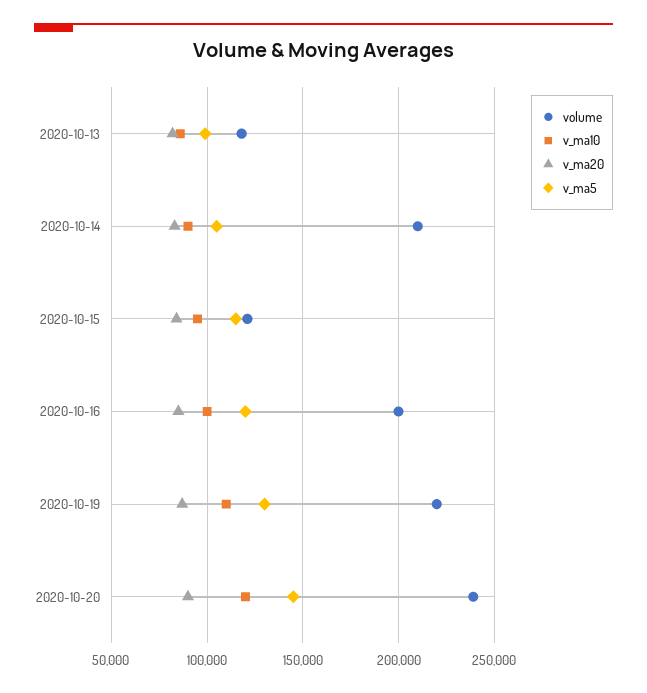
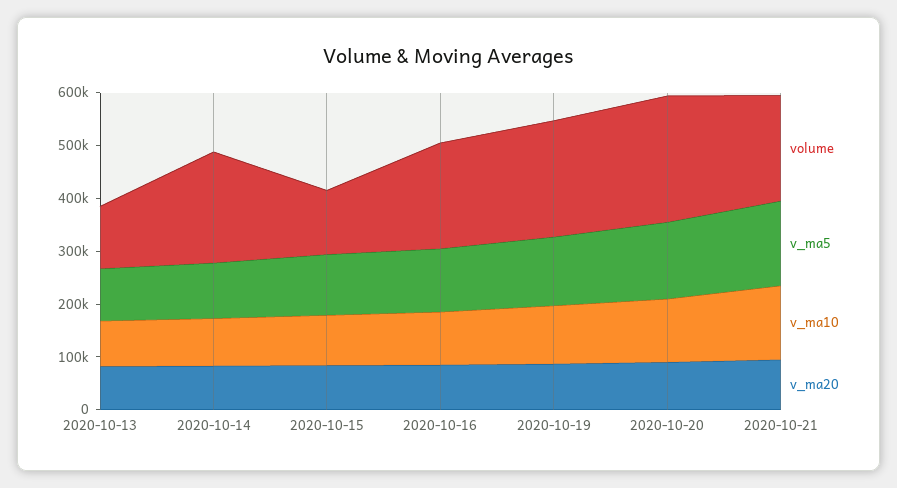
volume, 2020-10-21: none -> 200000
v_ma5, 2020-10-21: none -> 160000
v_ma10, 2020-10-21: none -> 140000
v_ma20, 2020-10-21: none -> 100000

